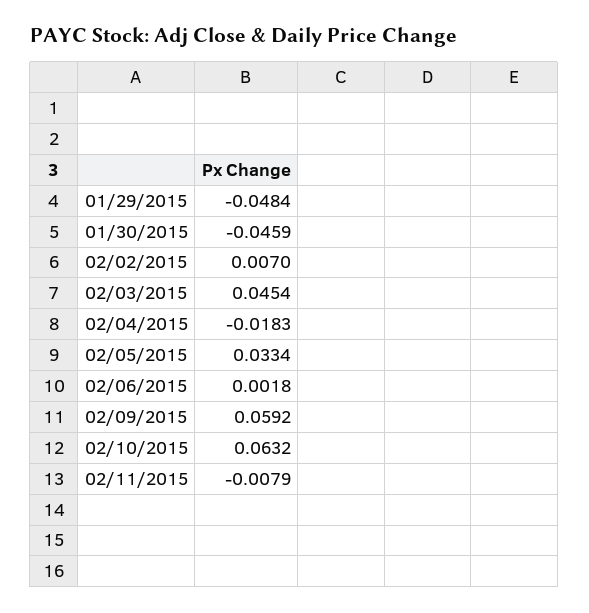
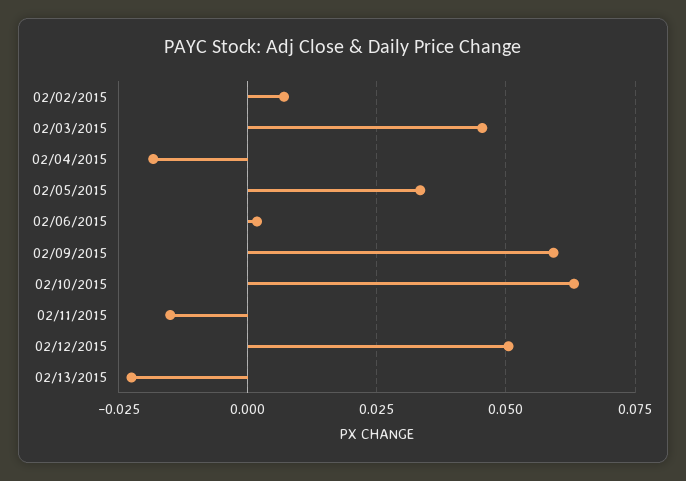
01/29/2015: -0.0484 -> none
01/30/2015: -0.0459 -> none
02/11/2015: -0.0079 -> -0.015
02/12/2015: none -> 0.05
02/13/2015: none -> -0.0225

